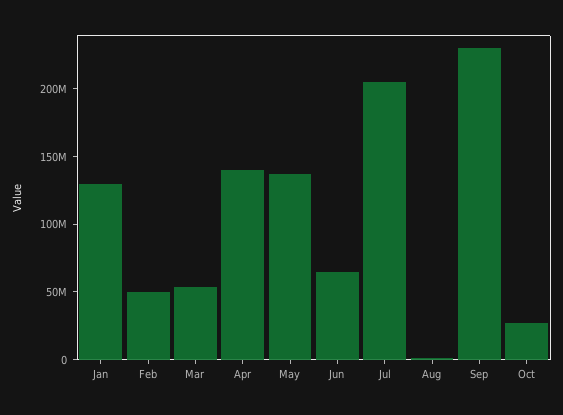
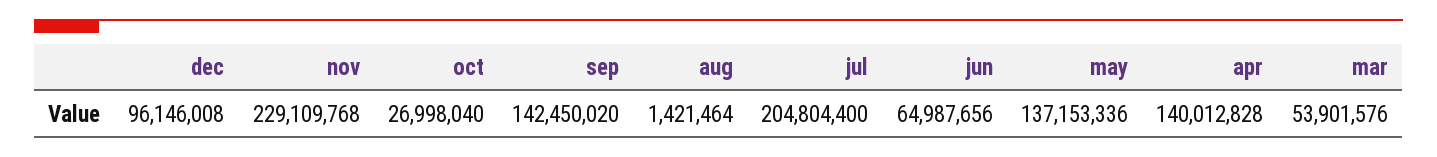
Jan: 130000000 -> none
Feb: 50000000 -> none
Sep: 230000000 -> 142450020
dec: none -> 96146008
nov: none -> 229109768

